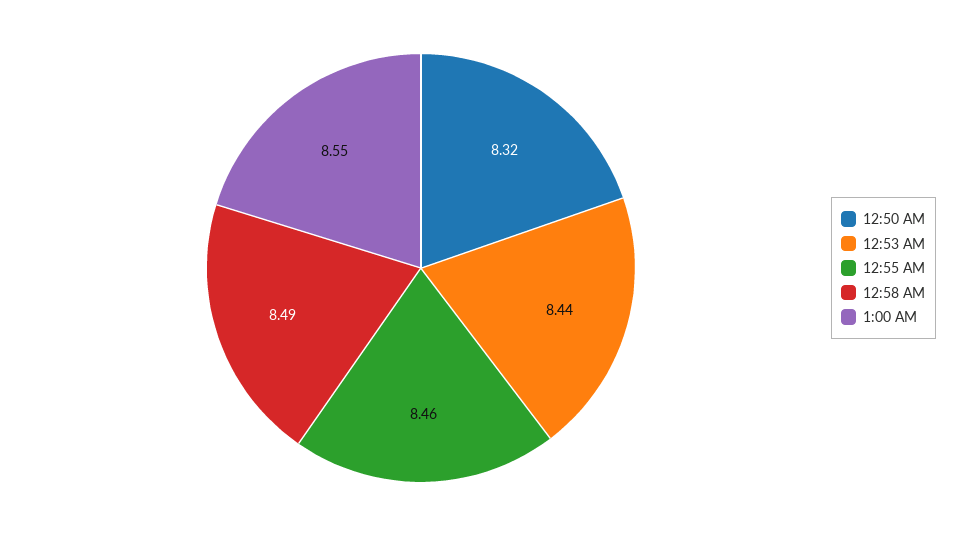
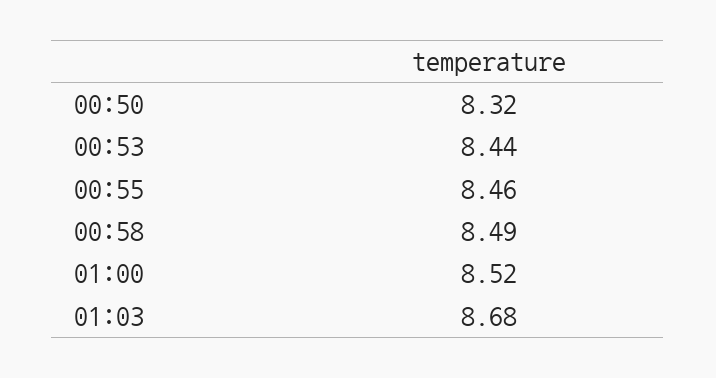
1:00 AM: 8.55 -> 8.52
01:03: none -> 8.68

